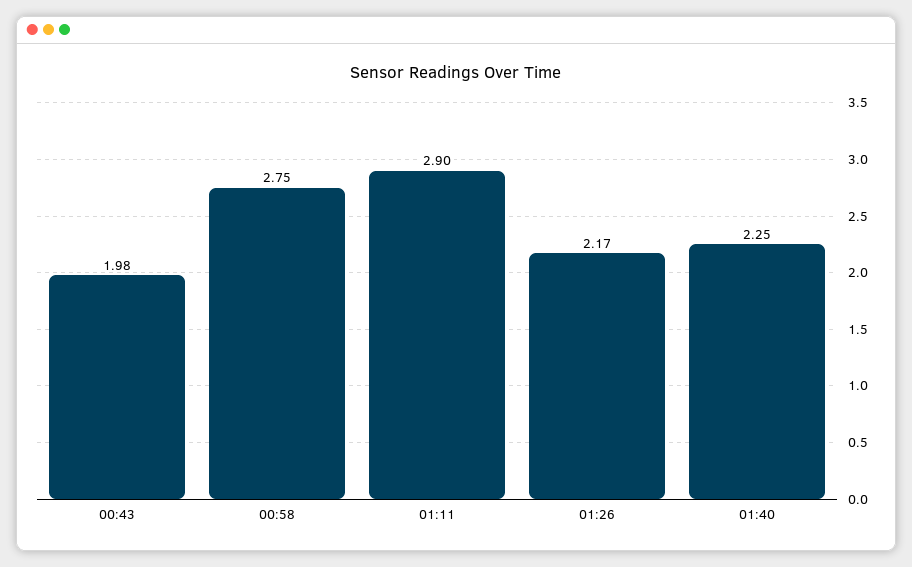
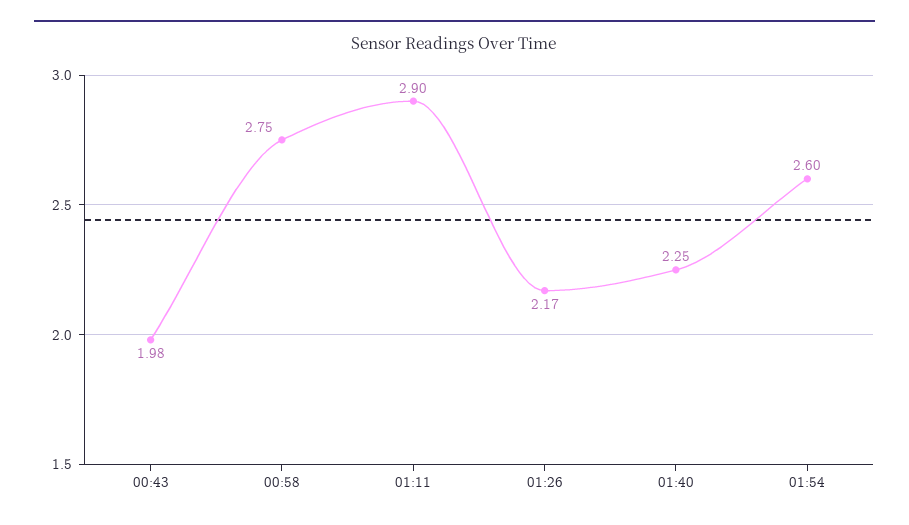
01:54: none -> 2.6

